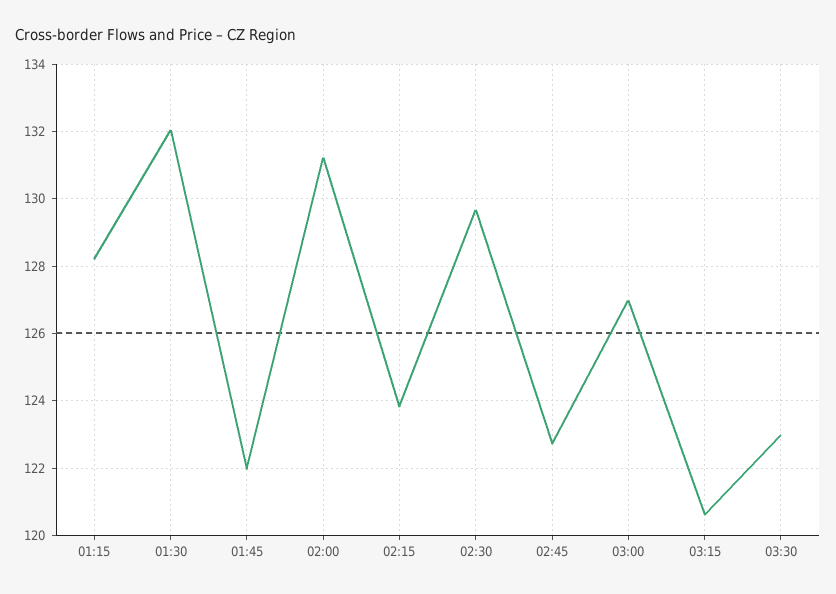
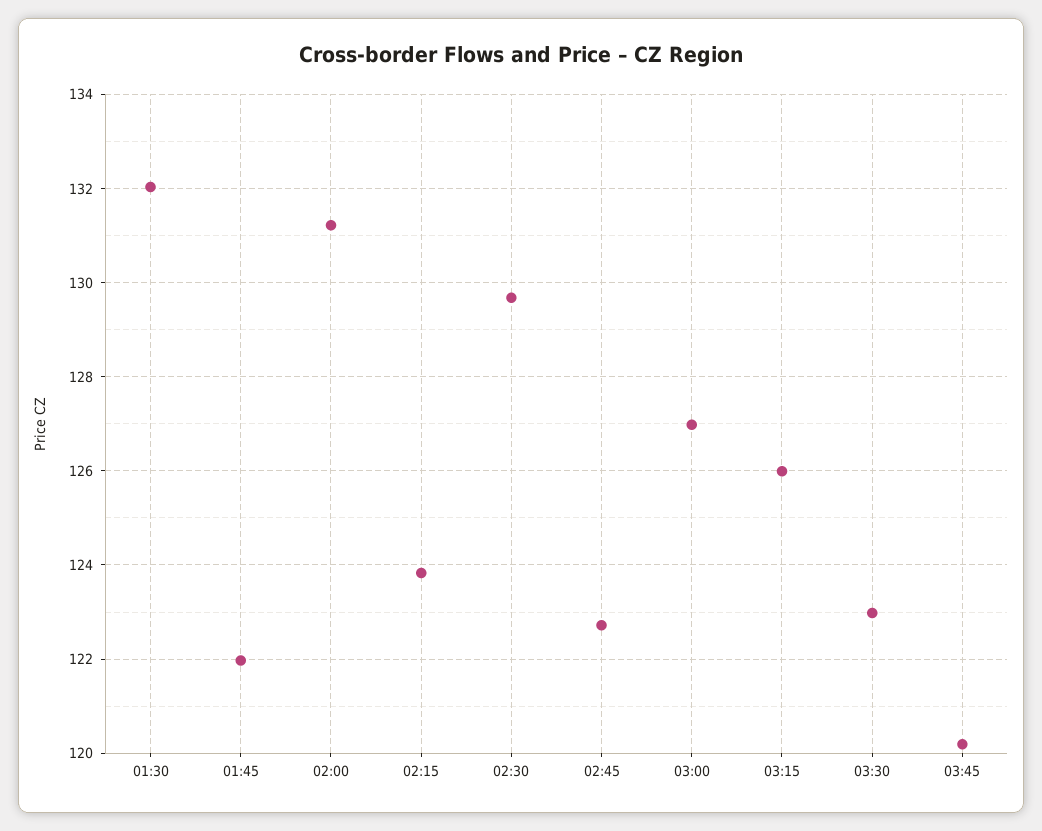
01:15: 128.2 -> none
03:15: 120.6 -> 126
03:45: none -> 120.2

